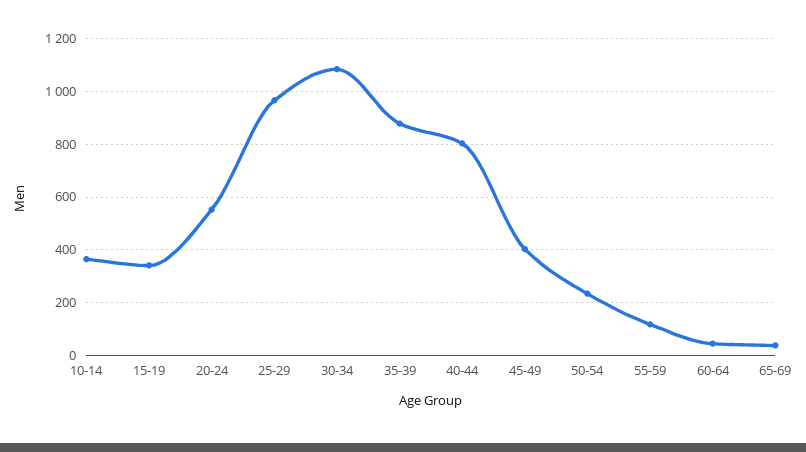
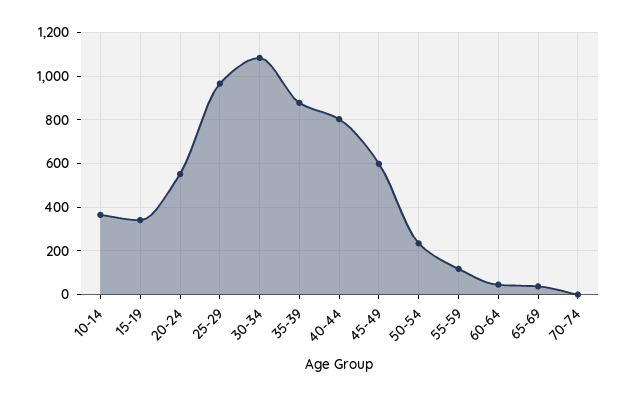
45-49: 400 -> 600
70-74: none -> 0

